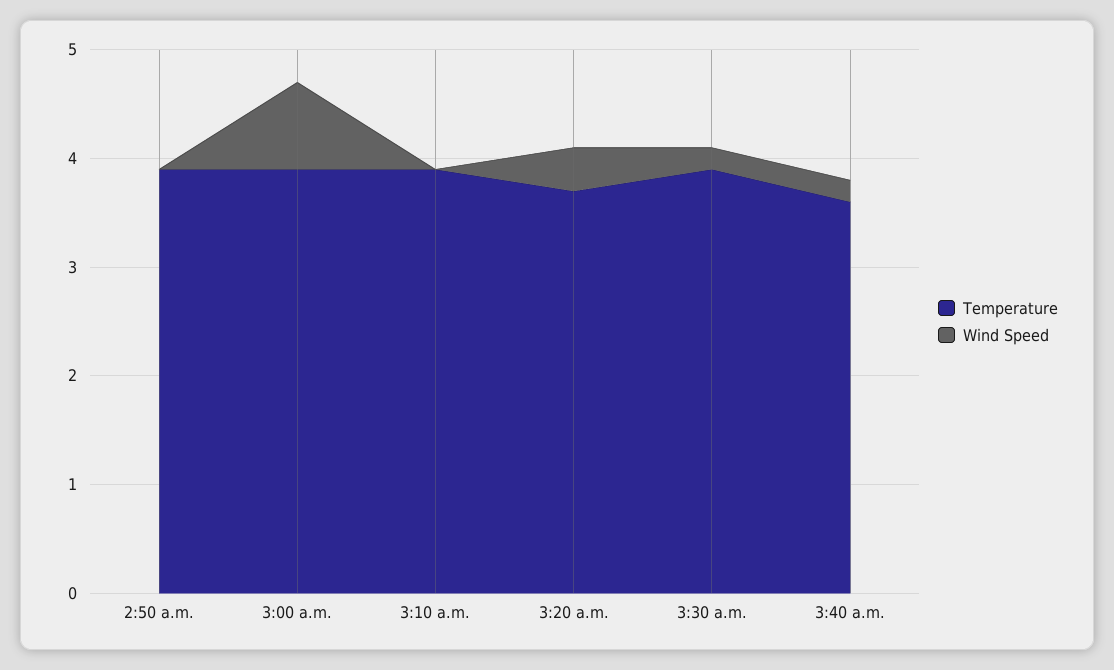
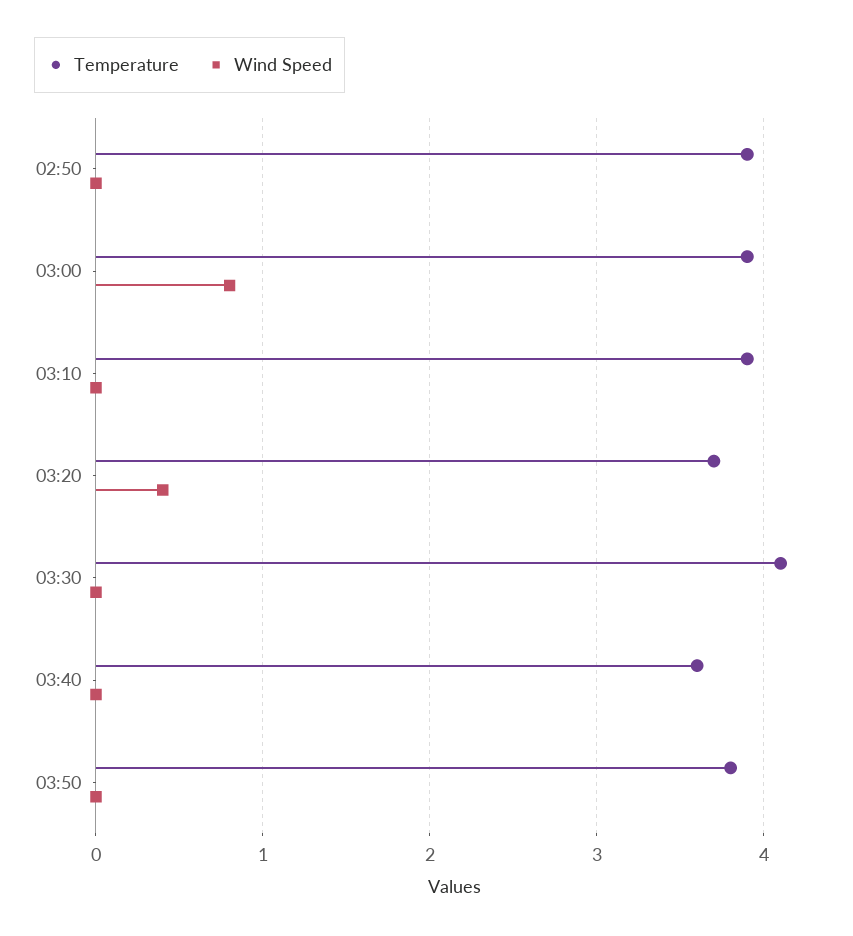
Temperature, 3:30 a.m.: 3.9 -> 4.1
Wind Speed, 3:30 a.m.: 0.2 -> 0
Wind Speed, 3:40 a.m.: 0.2 -> 0
Temperature, 03:50: none -> 3.8
Wind Speed, 03:50: none -> 0

